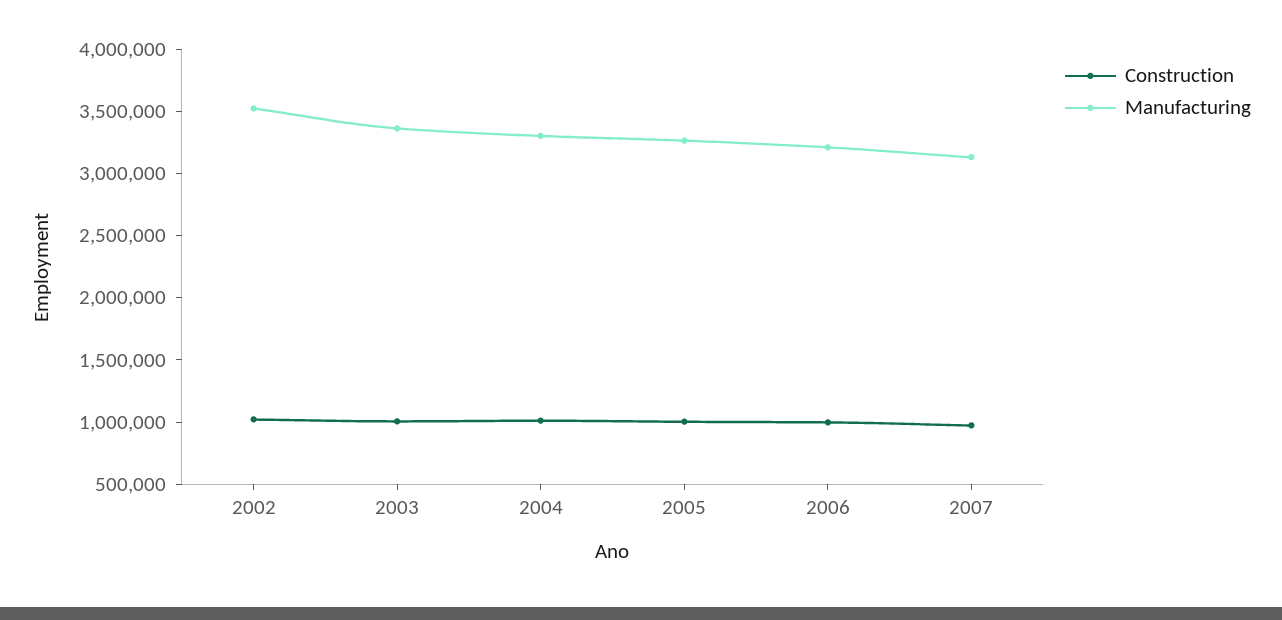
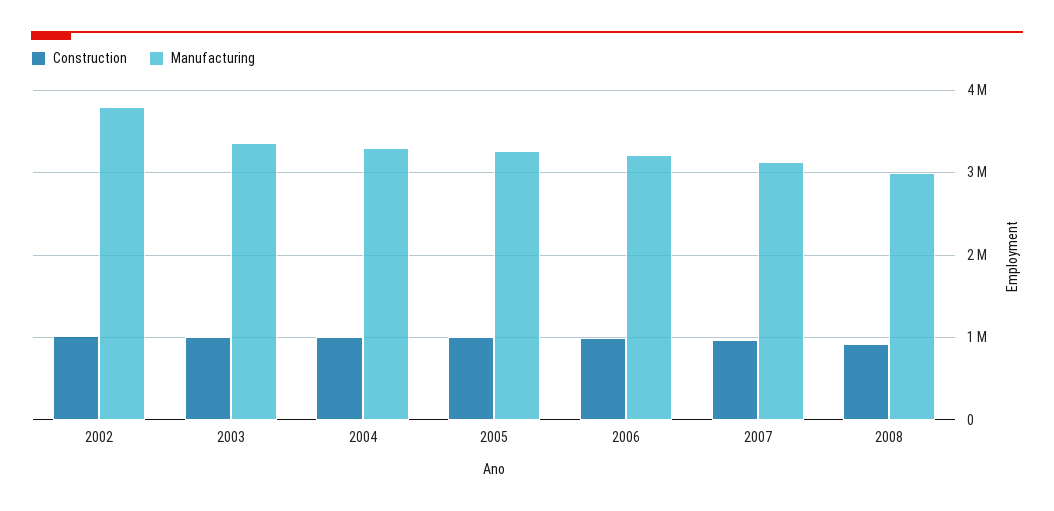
Manufacturing, 2002: 3500000 -> 3800000
Construction, 2008: none -> 900000
Manufacturing, 2008: none -> 3000000

